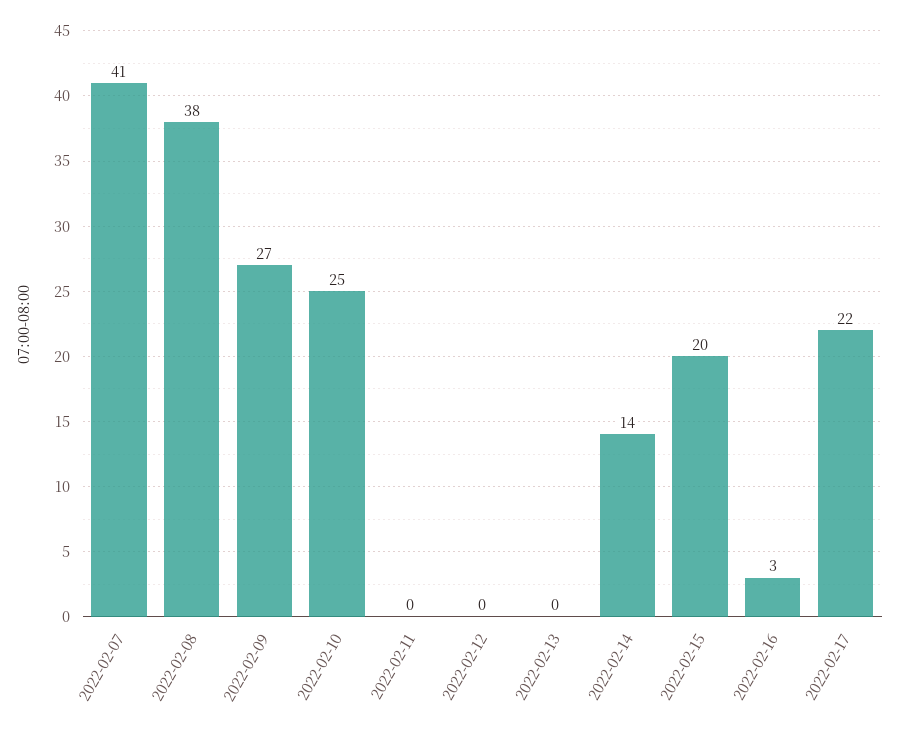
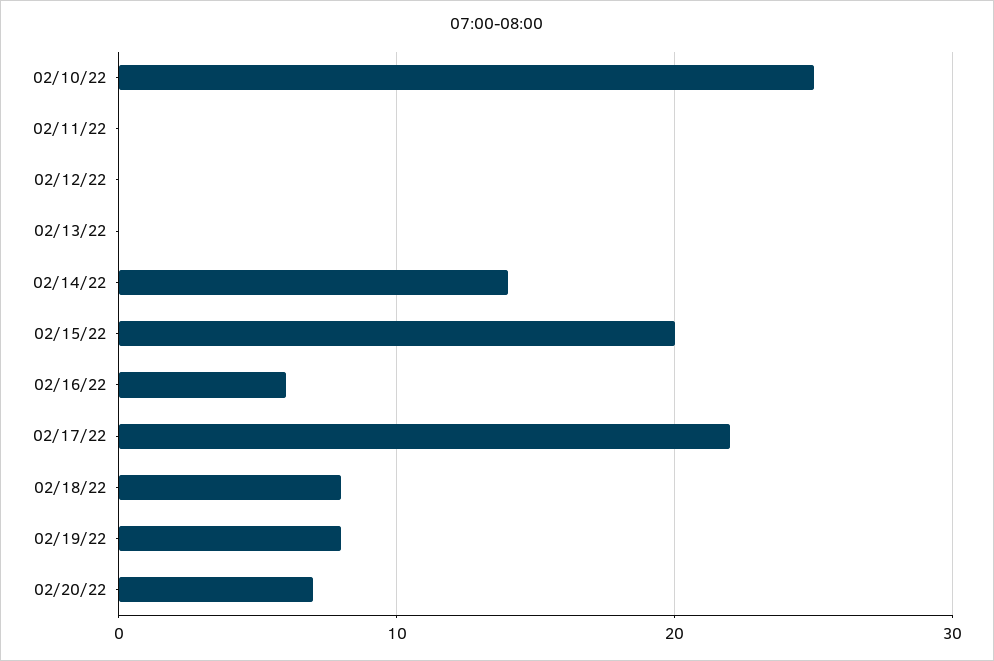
2022-02-07: 41 -> none
2022-02-08: 38 -> none
2022-02-09: 27 -> none
2022-02-16: 3 -> 6
02/18/22: none -> 8
02/19/22: none -> 8
02/20/22: none -> 7

